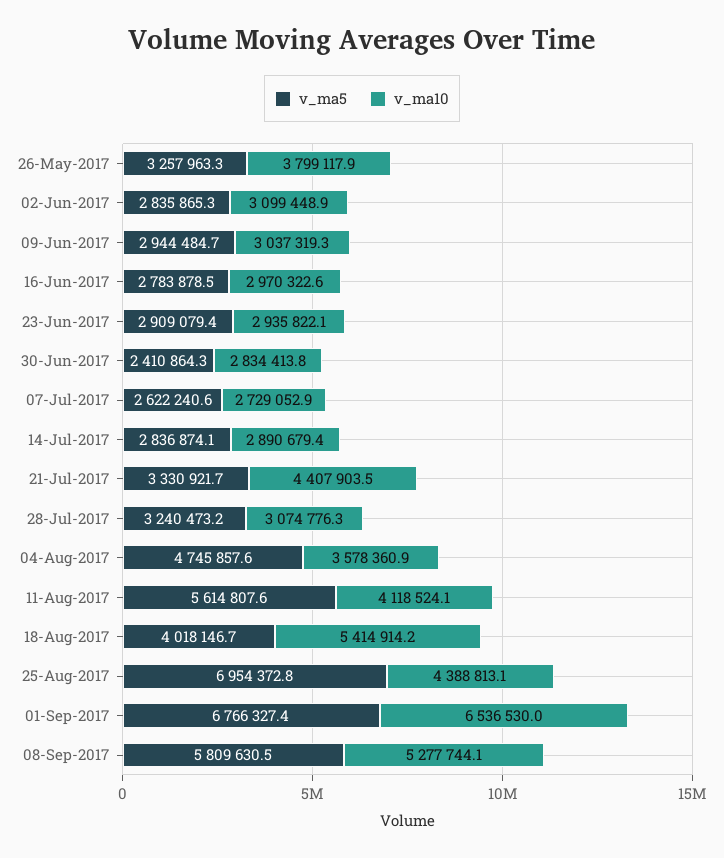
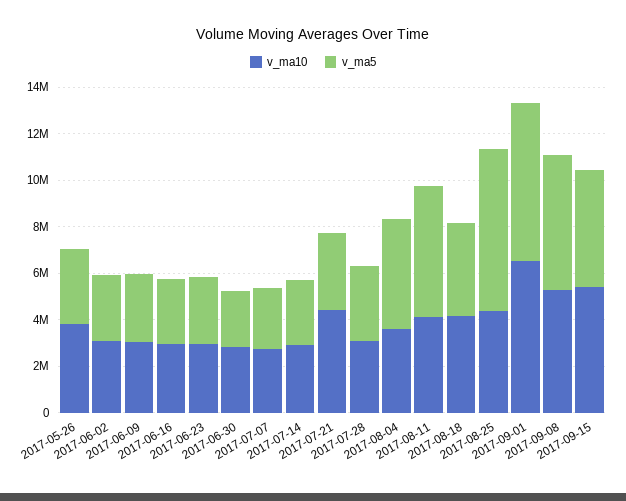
v_ma10, 18-Aug-2017: 5414914.2 -> 4000000
v_ma10, 2017-09-15: none -> 5500000
v_ma5, 2017-09-15: none -> 5000000

